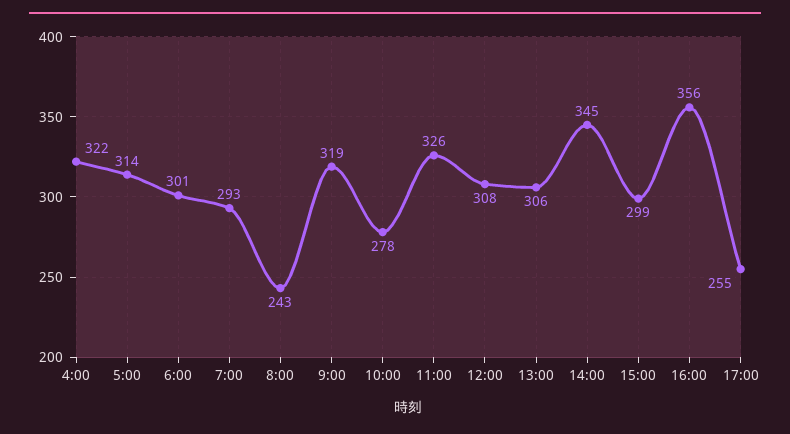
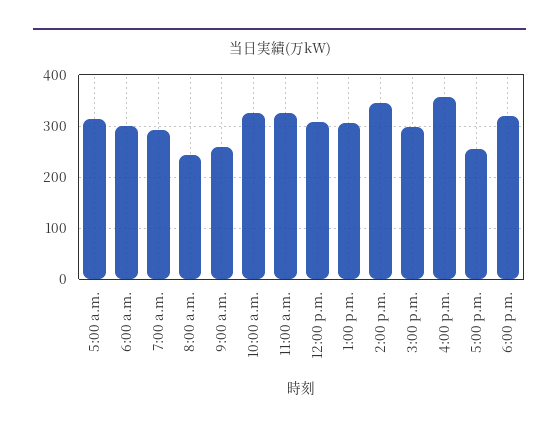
4:00: 322 -> none
9:00: 319 -> 260
10:00: 278 -> 320
6:00 p.m.: none -> 320

